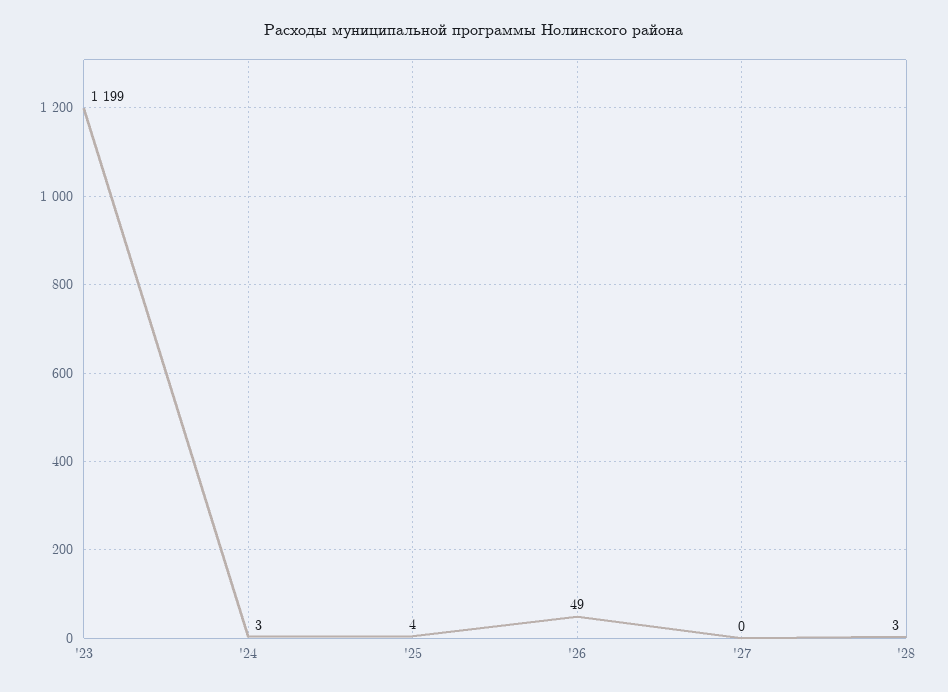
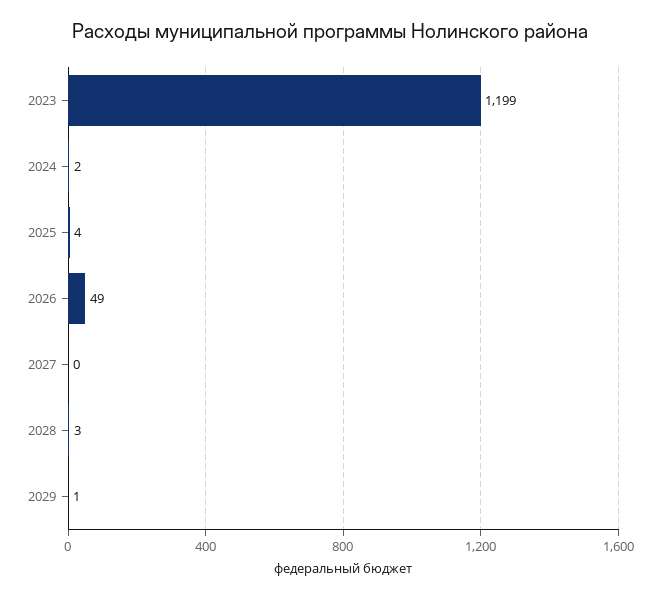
'24: 3 -> 2
2029: none -> 1

